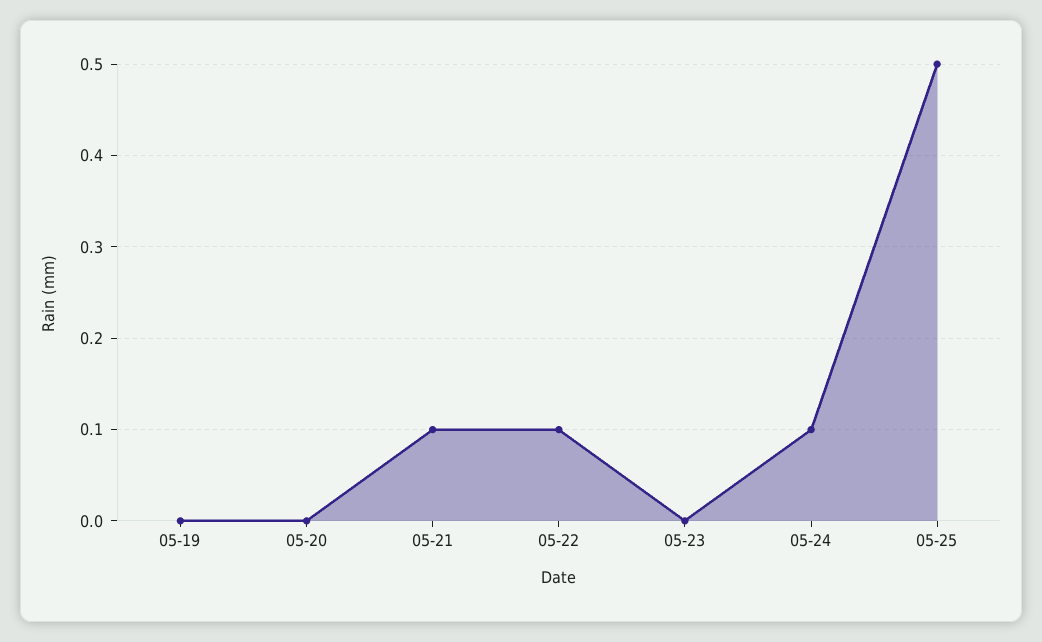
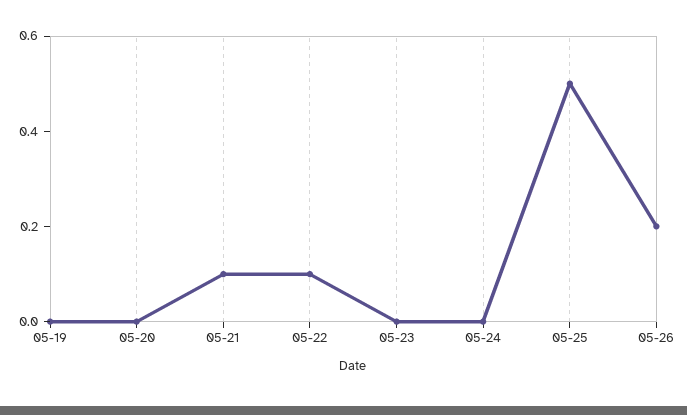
05-24: 0.1 -> 0
05-26: none -> 0.2

